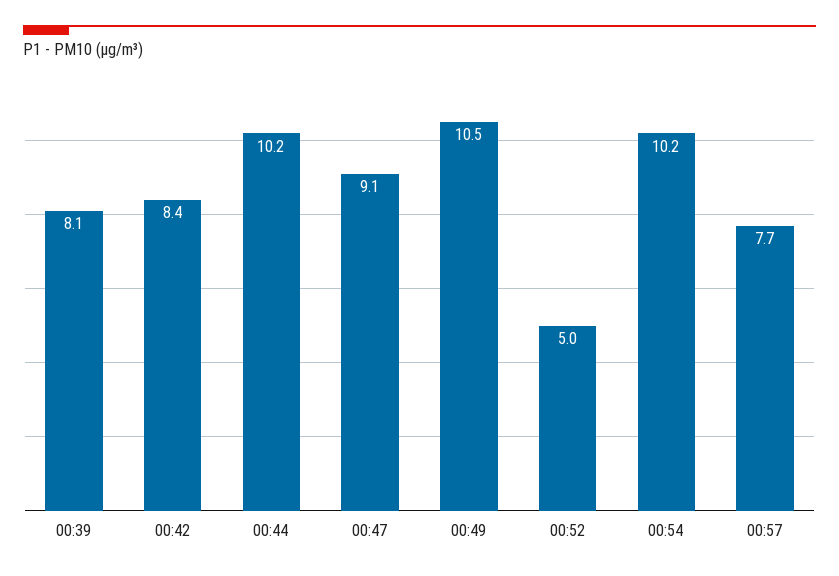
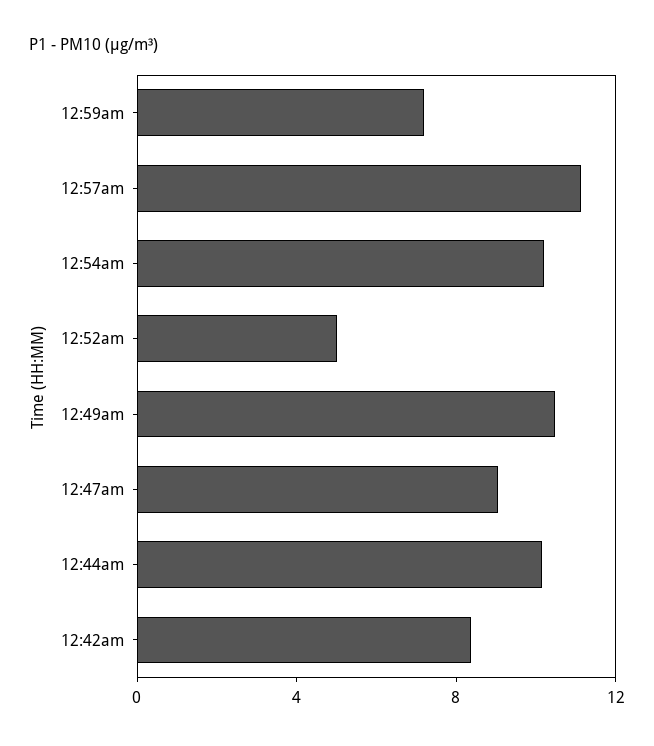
00:39: 8.1 -> none
00:57: 7.7 -> 11
12:59am: none -> 7

